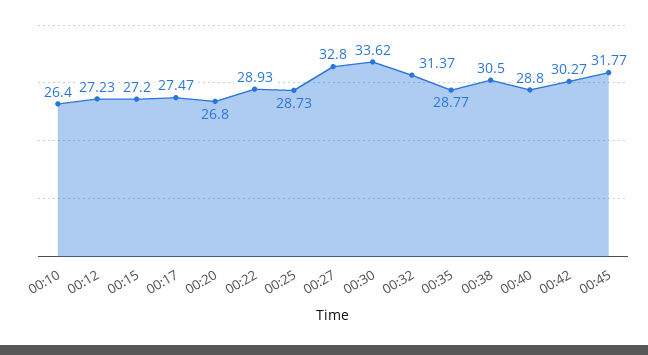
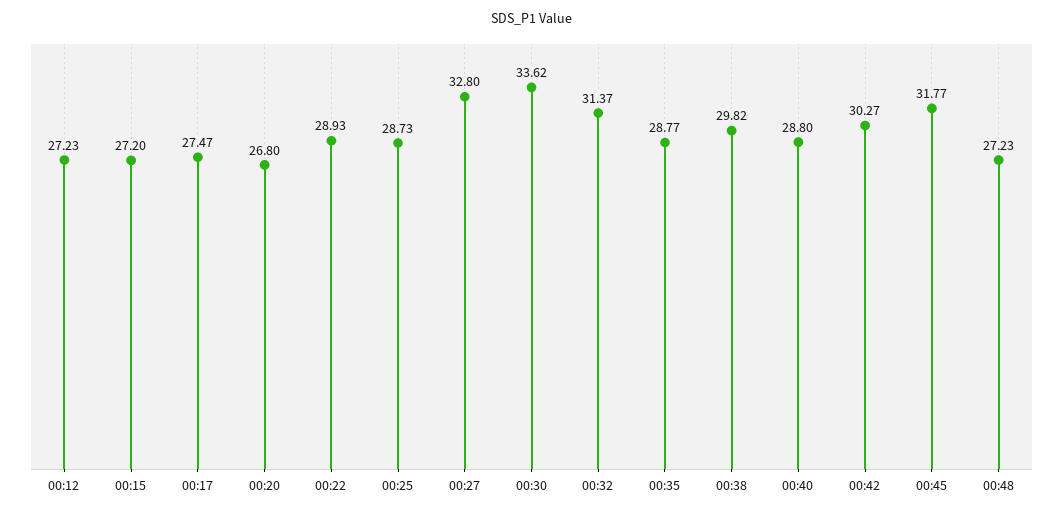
00:10: 26.4 -> none
00:38: 30.5 -> 29.82
00:48: none -> 27.23

